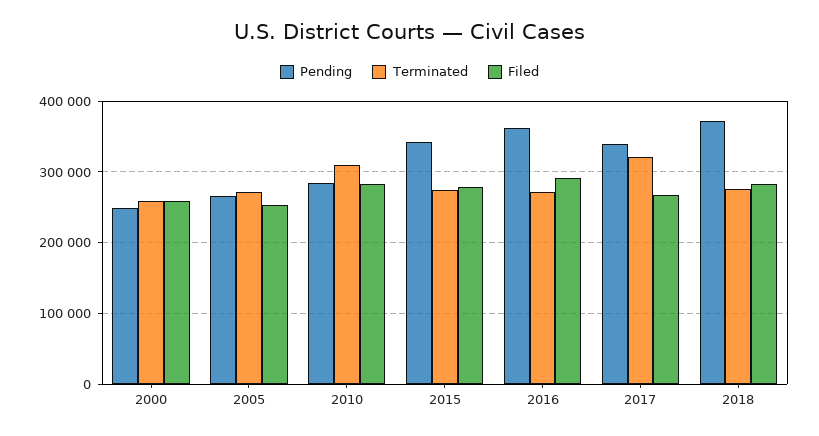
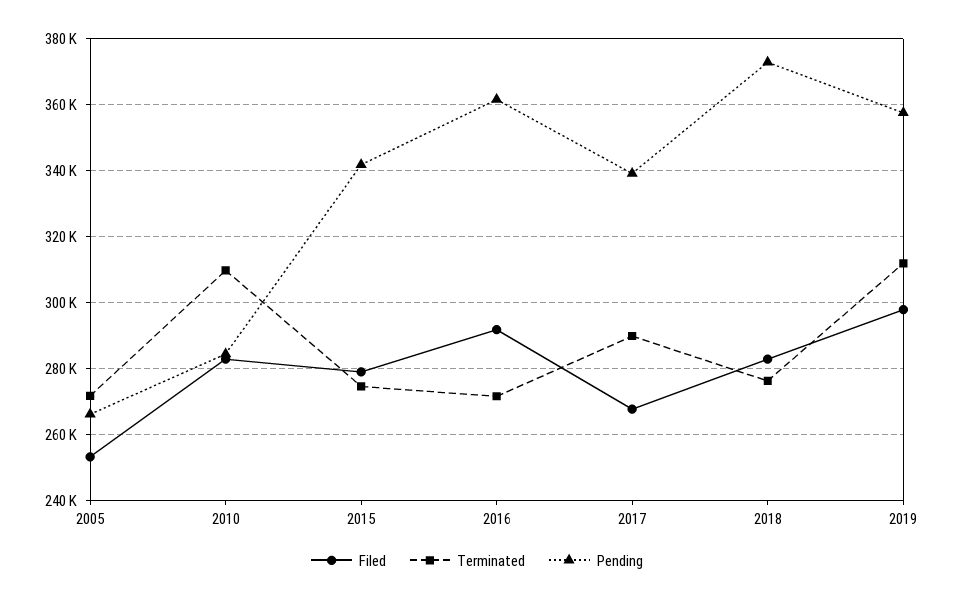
Pending, 2000: 250000 -> none
Terminated, 2000: 260000 -> none
Filed, 2000: 260000 -> none
Terminated, 2017: 320000 -> 290000
Filed, 2019: none -> 298000
Terminated, 2019: none -> 312000
Pending, 2019: none -> 358000

